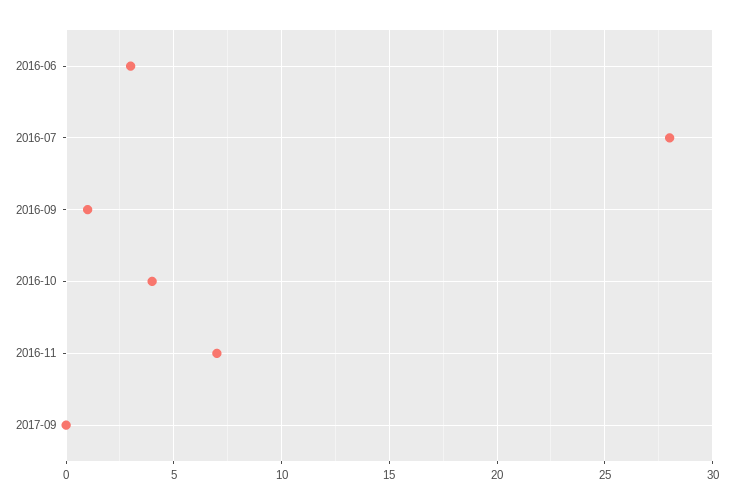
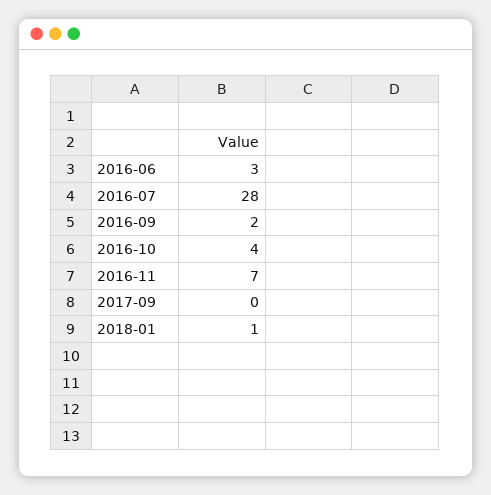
2016-09: 1 -> 2
2018-01: none -> 1

